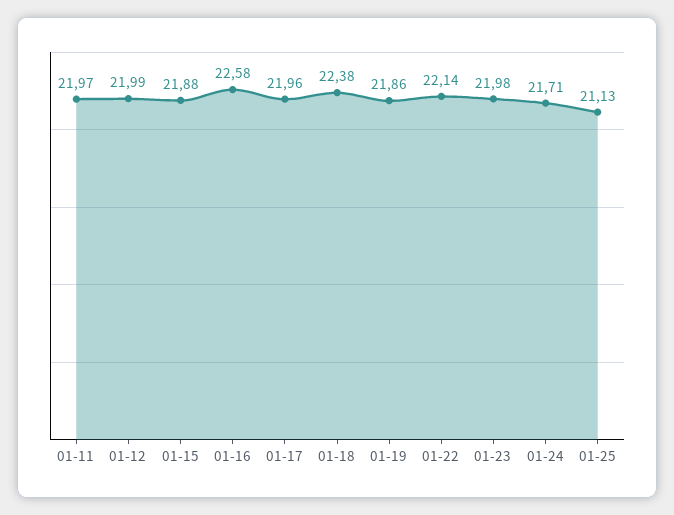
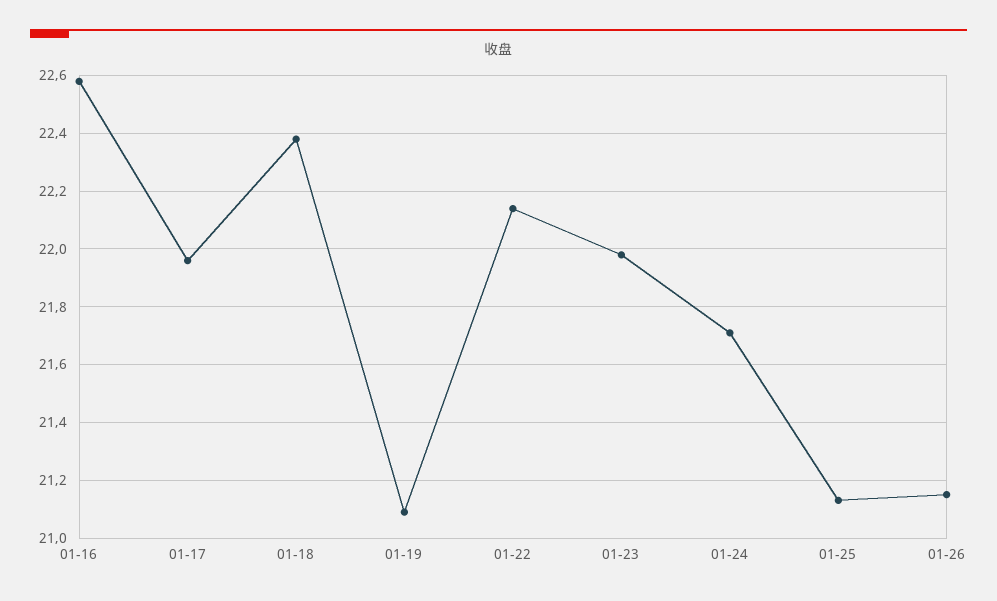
01-11: 21.97 -> none
01-12: 21.99 -> none
01-15: 21.88 -> none
01-19: 21.86 -> 21.1
01-26: none -> 21.15

